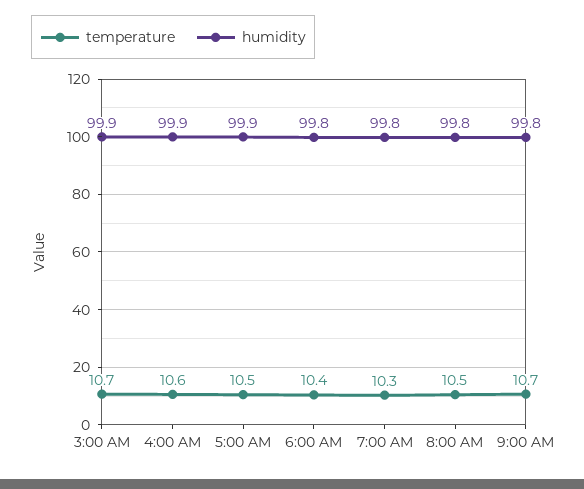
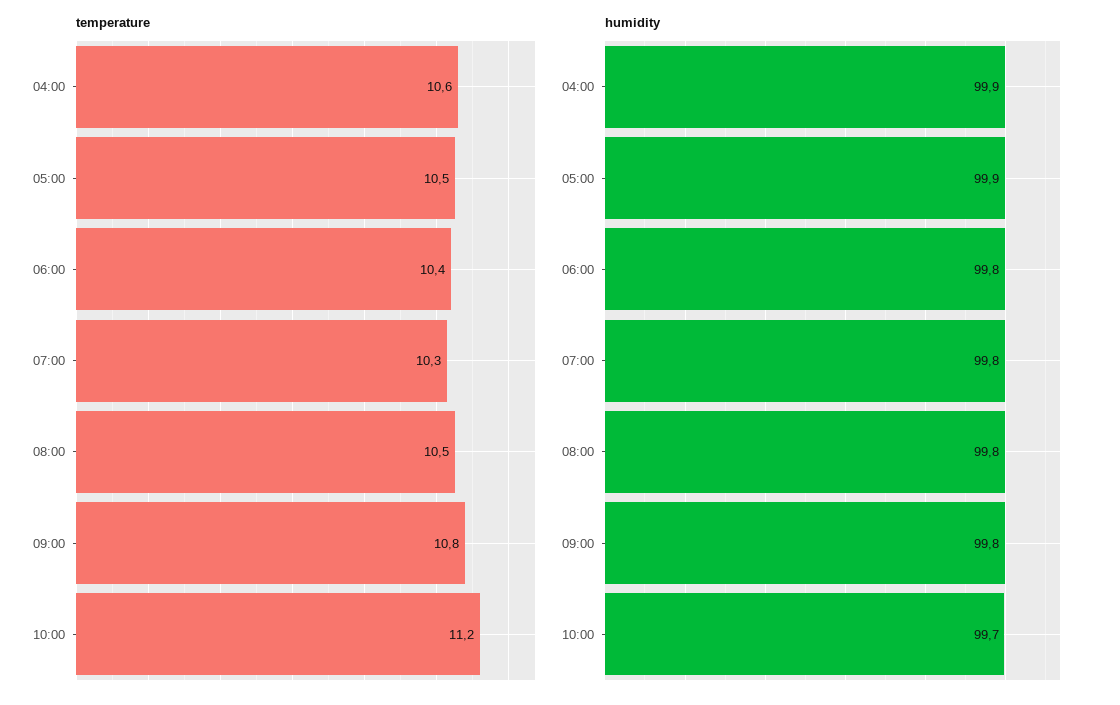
temperature, 3:00 AM: 10.7 -> none
humidity, 3:00 AM: 99.9 -> none
temperature, 9:00 AM: 10.7 -> 10.8
temperature, 10:00: none -> 11.2
humidity, 10:00: none -> 99.7

